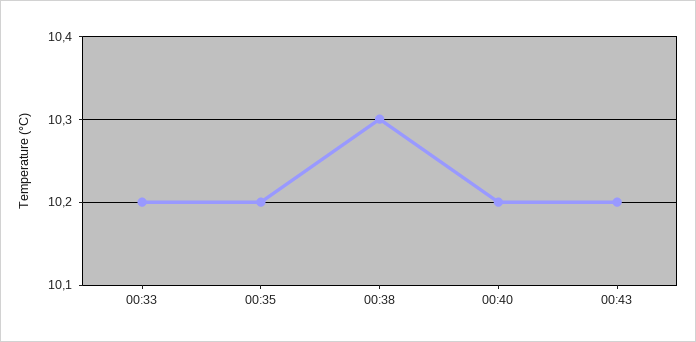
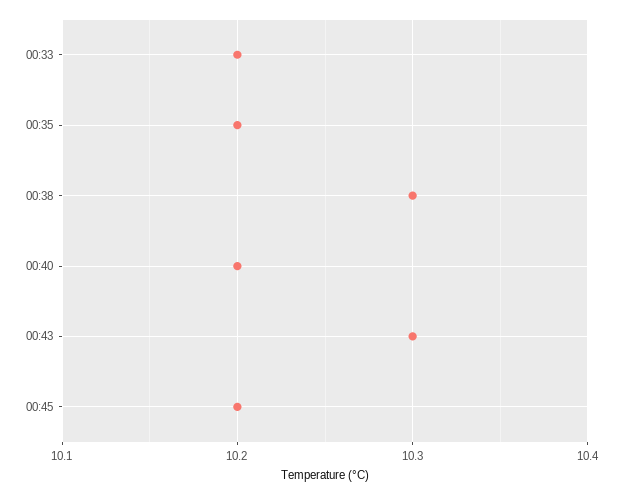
00:43: 10.2 -> 10.3
00:45: none -> 10.2

